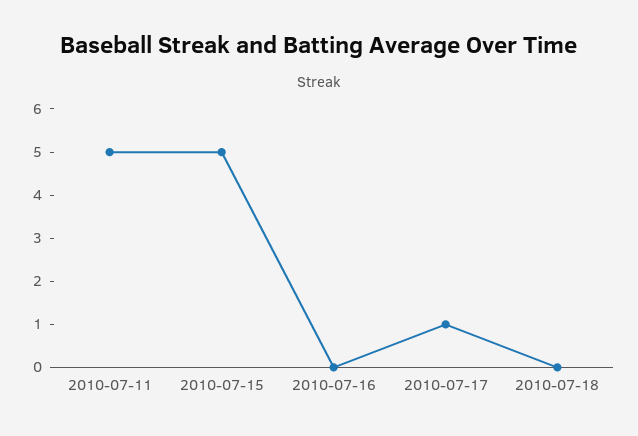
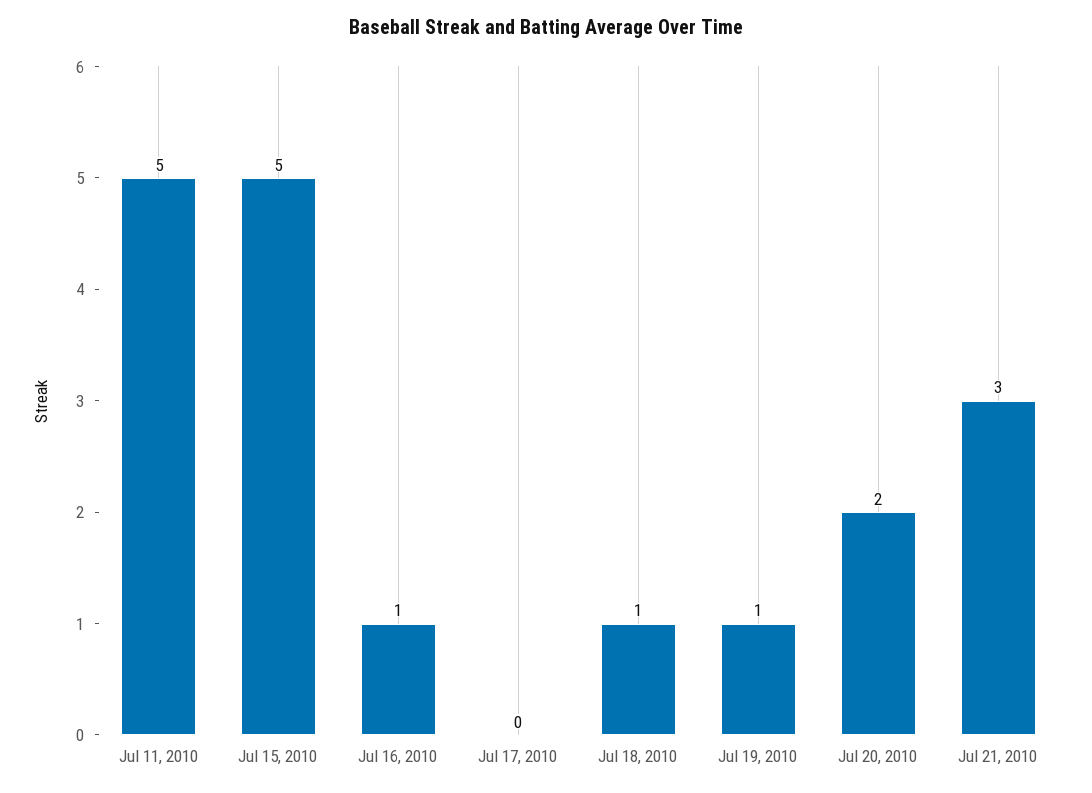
2010-07-16: 0 -> 1
2010-07-17: 1 -> 0
2010-07-18: 0 -> 1
Jul 19, 2010: none -> 1
Jul 20, 2010: none -> 2
Jul 21, 2010: none -> 3

